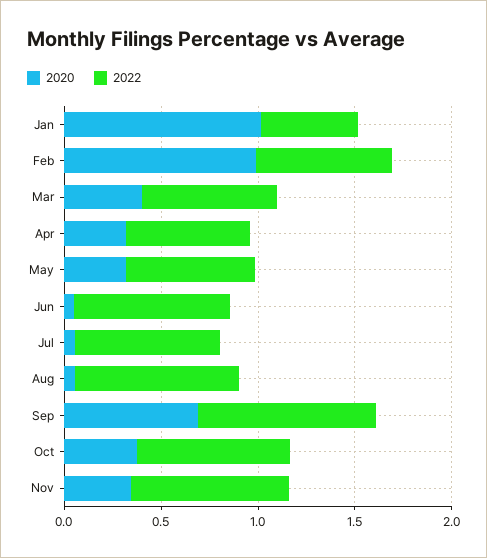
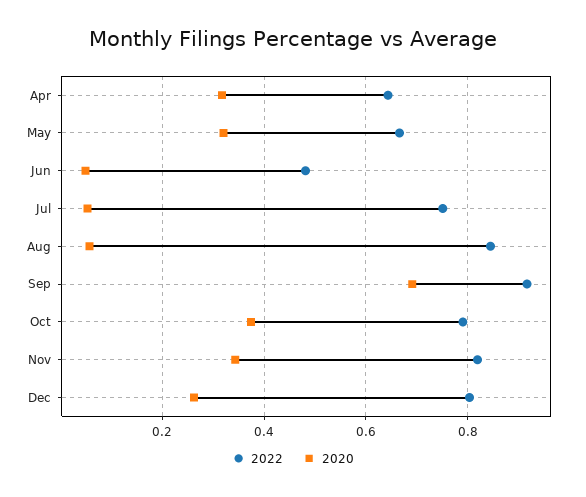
2020, Jan: 1 -> none
2022, Jan: 0.5 -> none
2020, Feb: 1 -> none
2022, Feb: 0.7 -> none
2020, Mar: 0.4 -> none
2022, Mar: 0.7 -> none
2022, Jun: 0.8 -> 0.48
2022, Dec: none -> 0.8
2020, Dec: none -> 0.26

